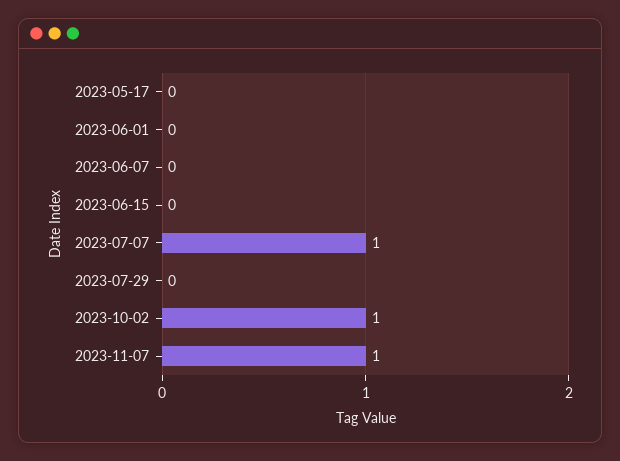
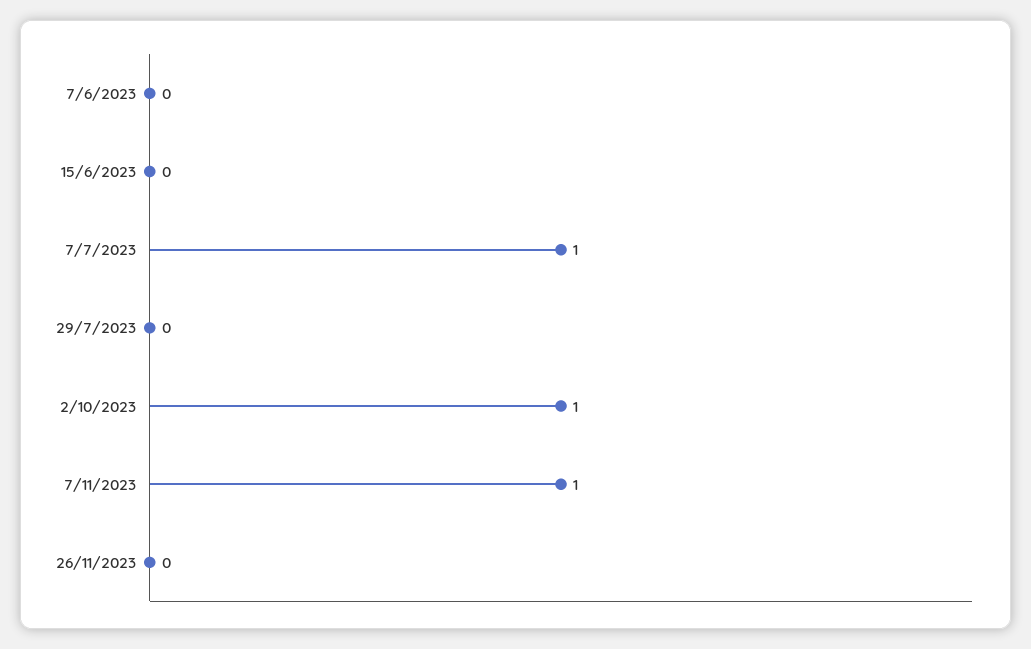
2023-05-17: 0 -> none
2023-06-01: 0 -> none
26/11/2023: none -> 0

